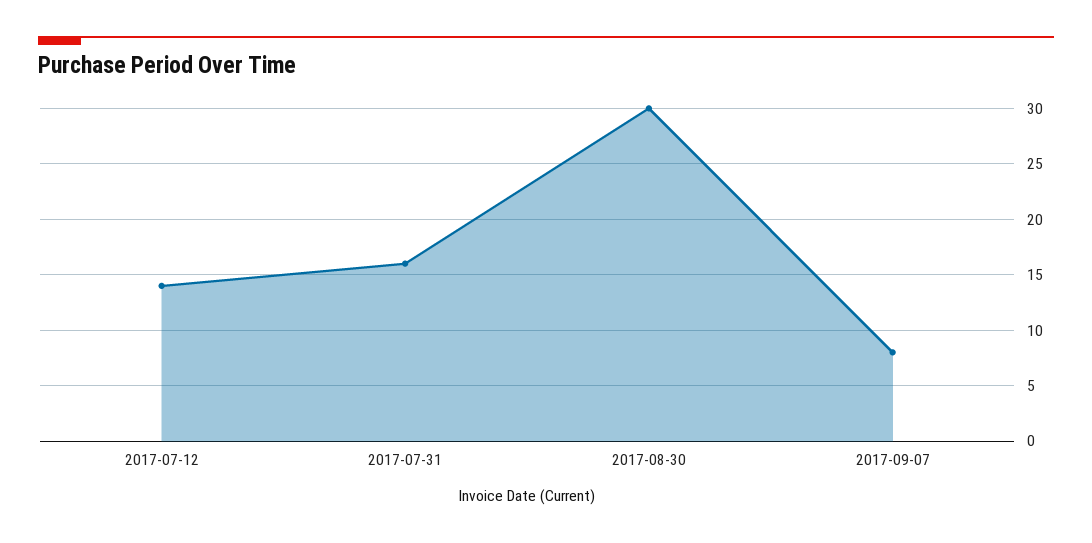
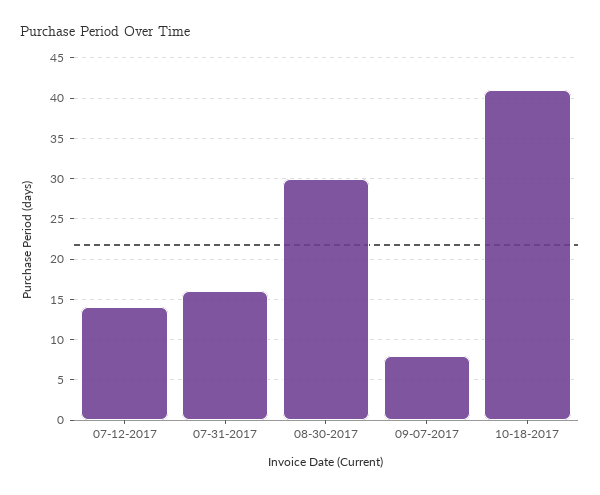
10-18-2017: none -> 41

